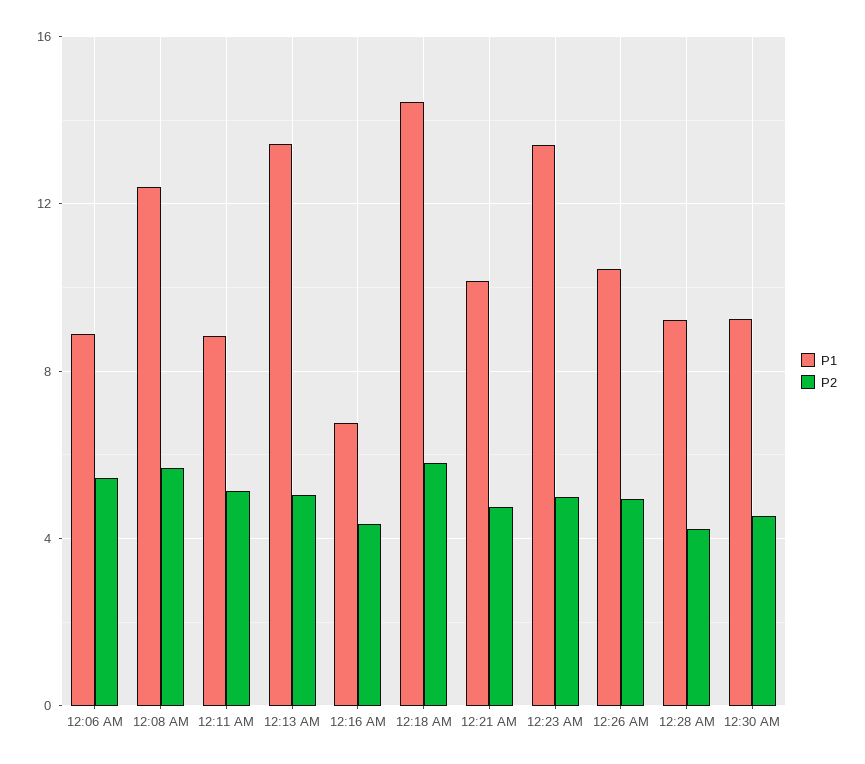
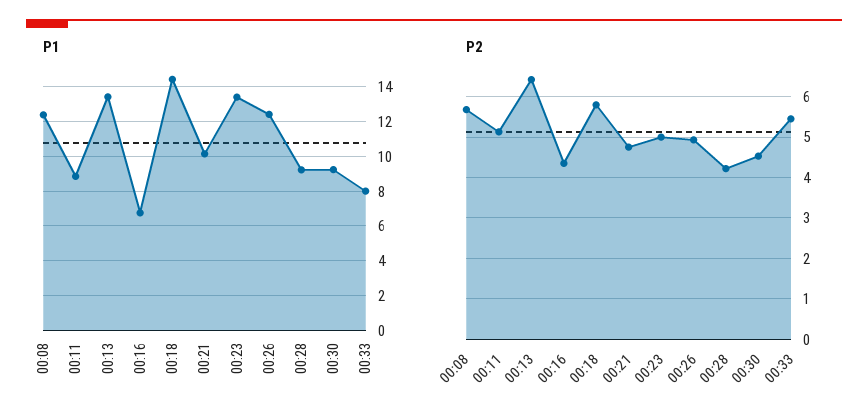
P1, 12:06 AM: 9 -> none
P2, 12:06 AM: 5.5 -> none
P2, 12:13 AM: 5 -> 6.4
P1, 12:26 AM: 10.5 -> 12.5
P1, 00:33: none -> 8
P2, 00:33: none -> 5.4

